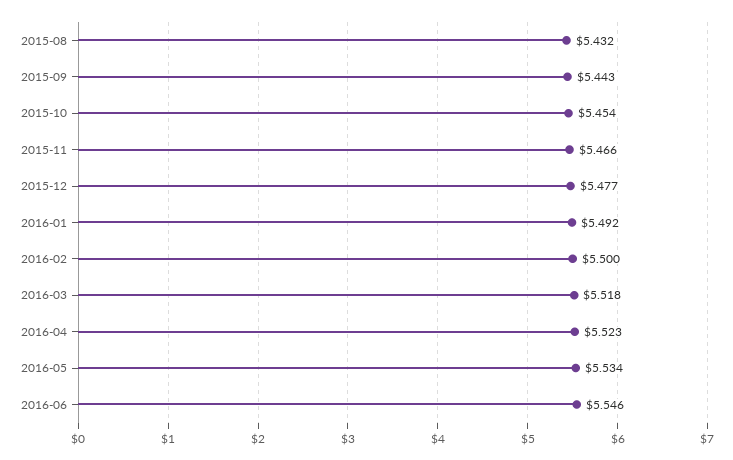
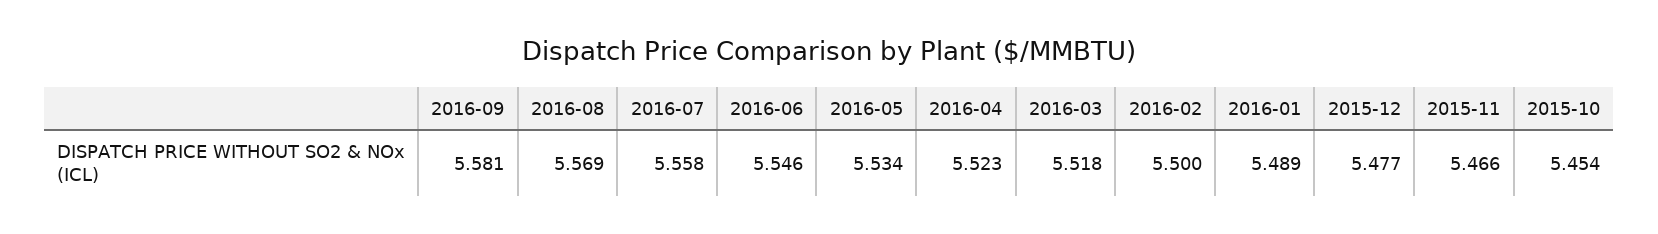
2015-08: 5.432 -> none
2015-09: 5.443 -> none
2016-01: 5.492 -> 5.489
2016-09: none -> 5.581
2016-08: none -> 5.569
2016-07: none -> 5.558

